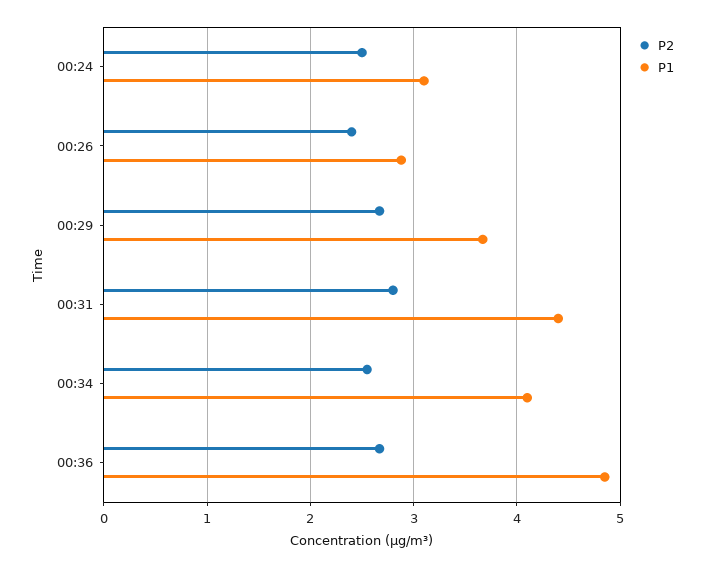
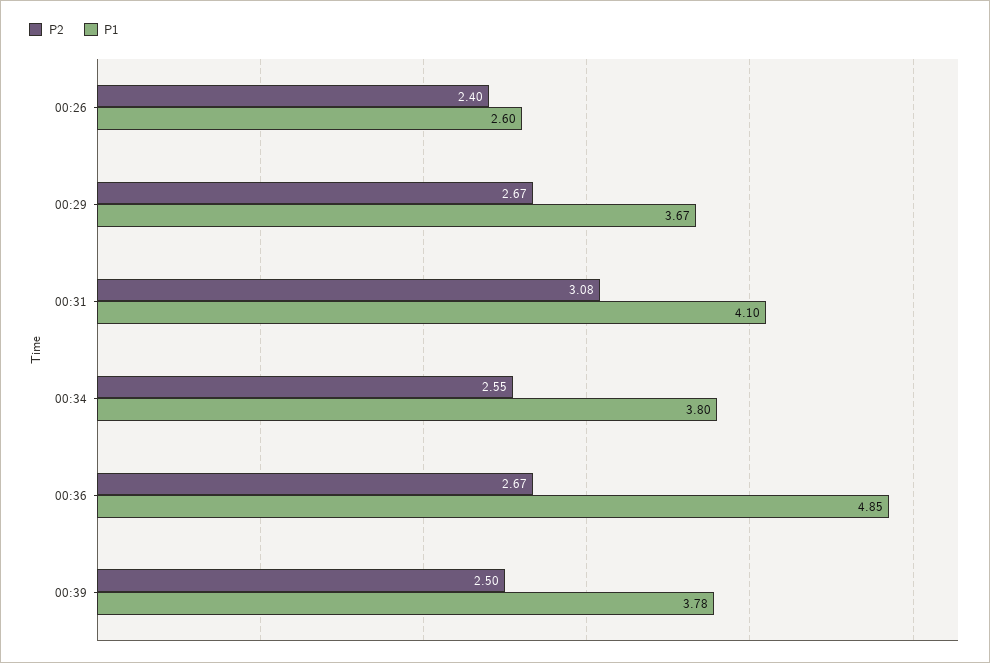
P2, 00:24: 2.5 -> none
P1, 00:24: 3.1 -> none
P1, 00:26: 2.9 -> 2.6
P2, 00:31: 2.8 -> 3.08
P1, 00:31: 4.4 -> 4.1
P1, 00:34: 4.1 -> 3.8
P2, 00:39: none -> 2.5
P1, 00:39: none -> 3.78

